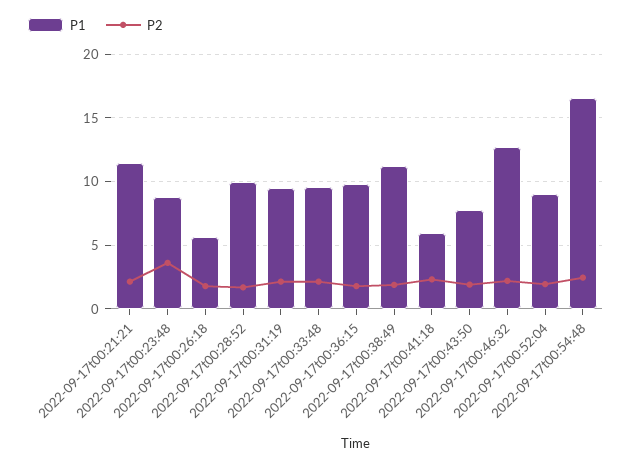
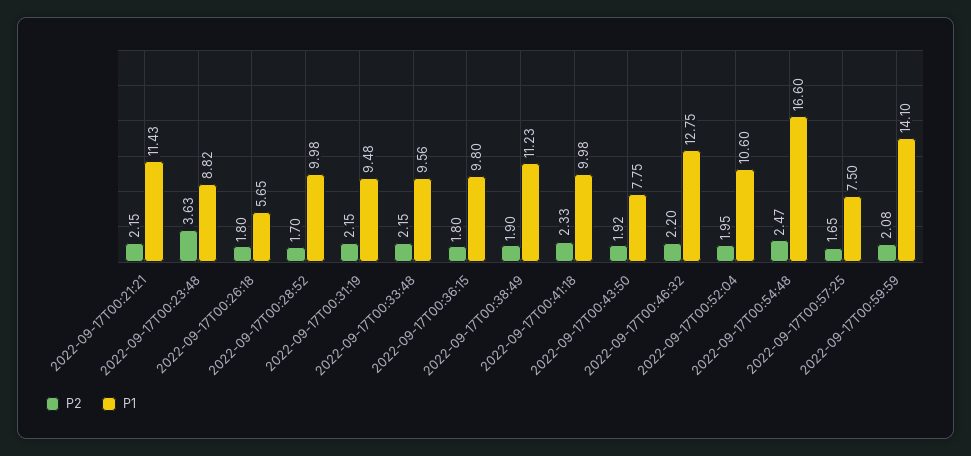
P1, 2022-09-17t00:41:18: 6 -> 9.98
P1, 2022-09-17t00:52:04: 9 -> 10.6
P2, 2022-09-17T00:57:25: none -> 1.65
P1, 2022-09-17T00:57:25: none -> 7.5
P2, 2022-09-17T00:59:59: none -> 2.08
P1, 2022-09-17T00:59:59: none -> 14.1

